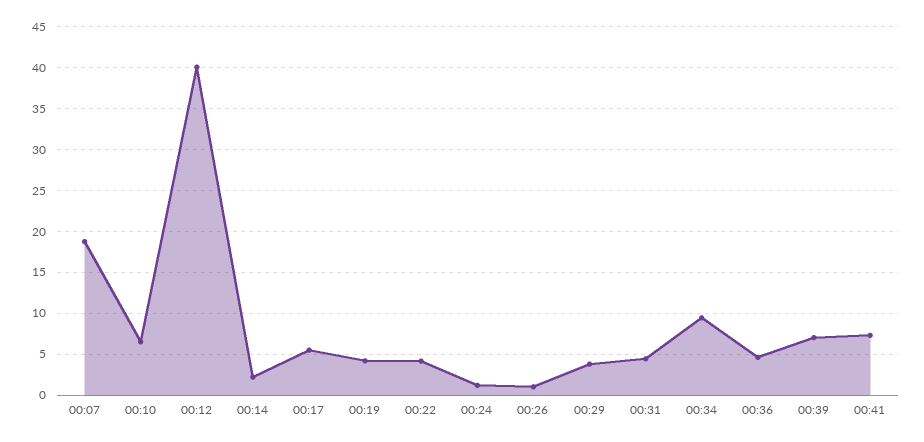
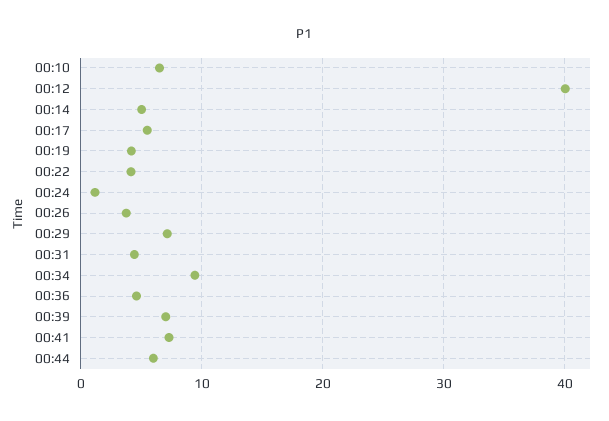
00:07: 19 -> none
00:14: 2 -> 5
00:26: 1 -> 4
00:29: 4 -> 7
00:44: none -> 6

